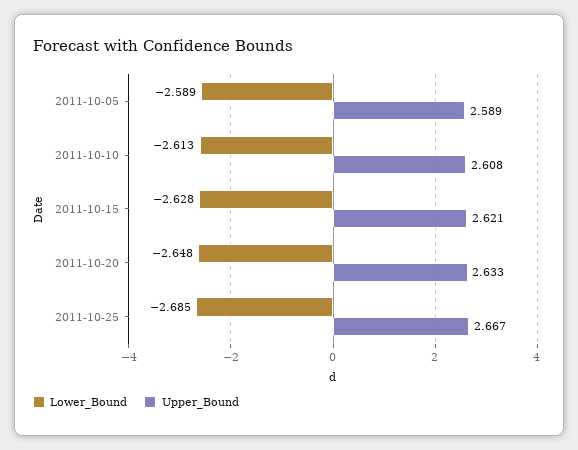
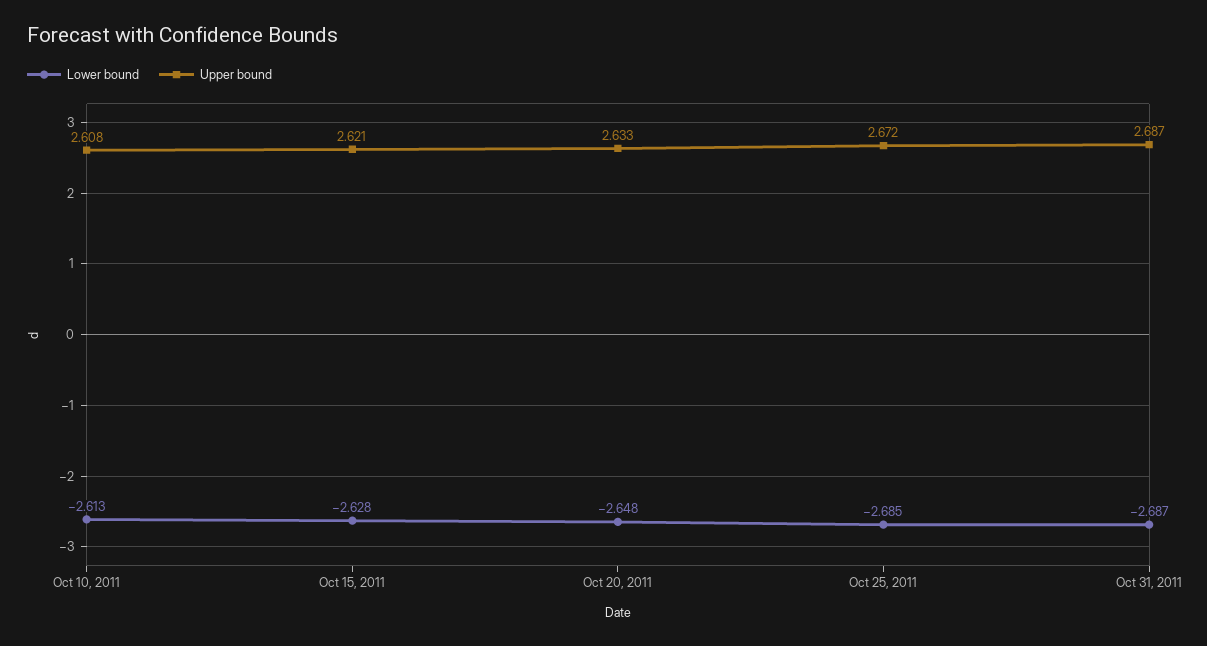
Lower_Bound, 2011-10-05: -2.589 -> none
Upper_Bound, 2011-10-05: 2.589 -> none
Upper_Bound, 2011-10-25: 2.667 -> 2.672
Lower_Bound, Oct 31, 2011: none -> -2.687
Upper_Bound, Oct 31, 2011: none -> 2.687

